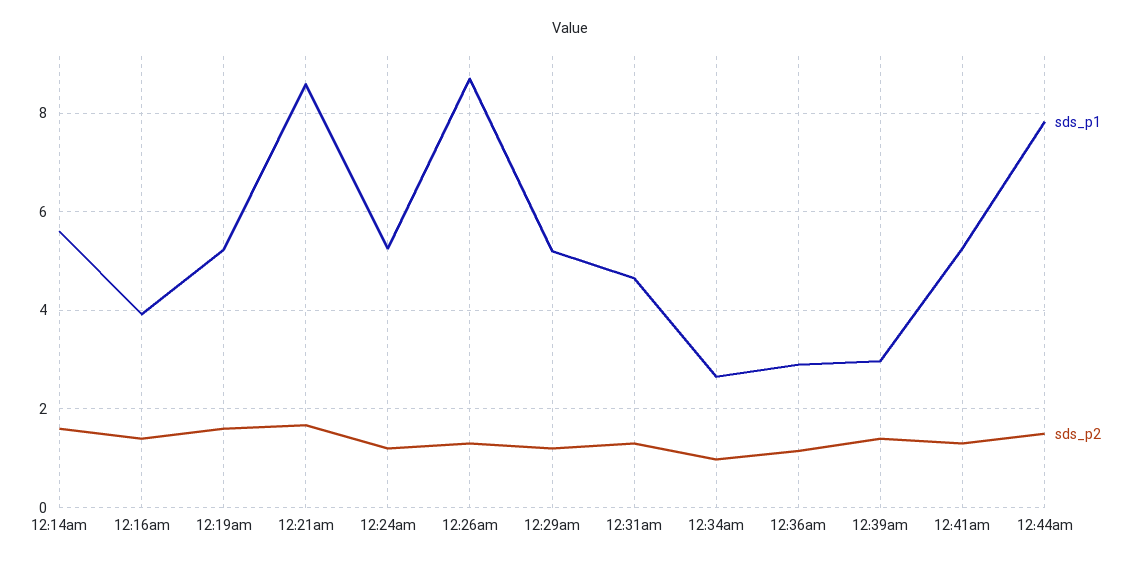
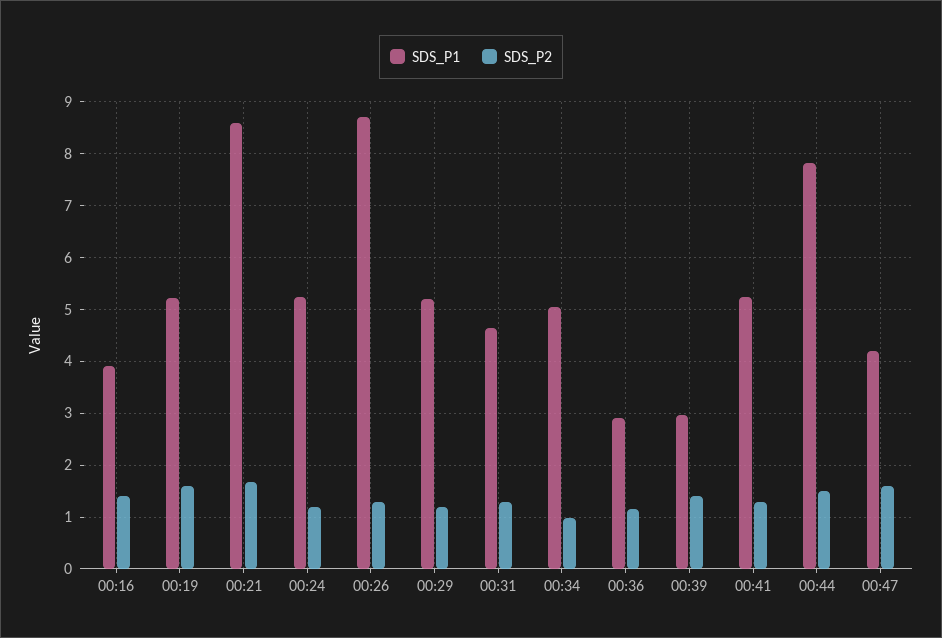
sds_p1, 12:14am: 5.6 -> none
sds_p2, 12:14am: 1.6 -> none
sds_p1, 12:34am: 2.6 -> 5
sds_p1, 00:47: none -> 4.2
sds_p2, 00:47: none -> 1.6

